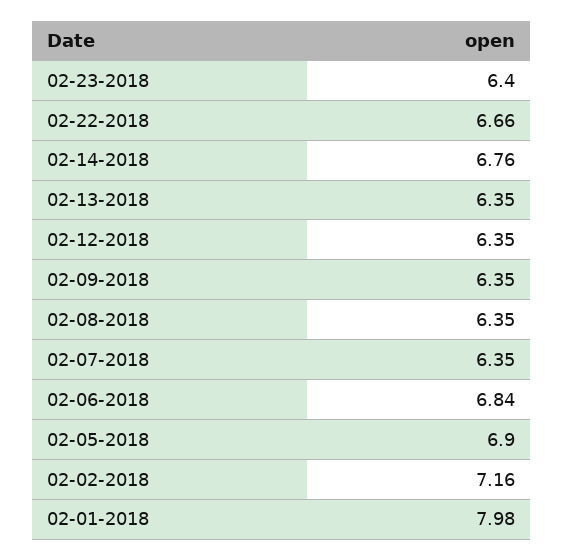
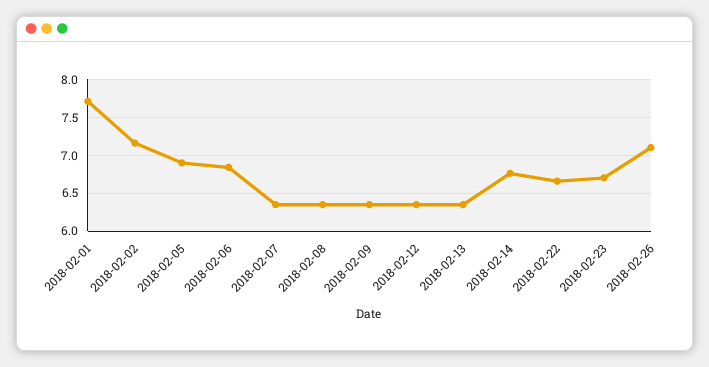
02-23-2018: 6.4 -> 6.7
02-01-2018: 7.98 -> 7.7
2018-02-26: none -> 7.1

